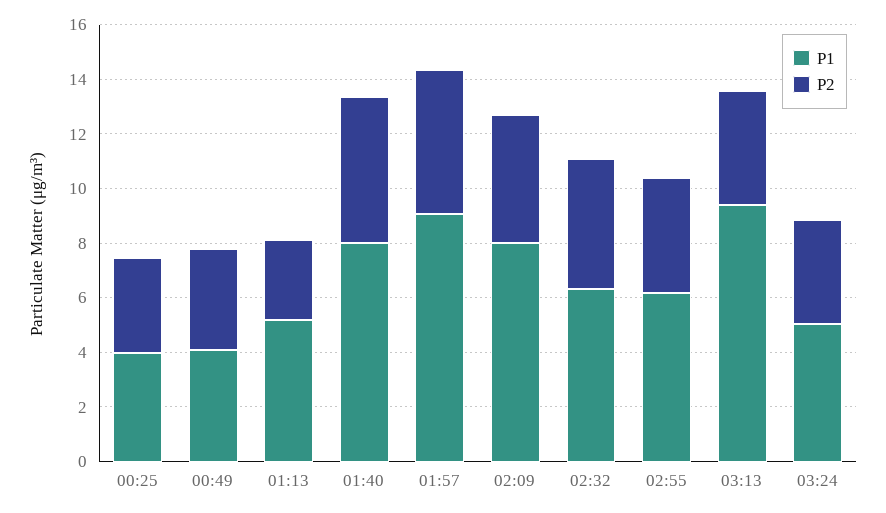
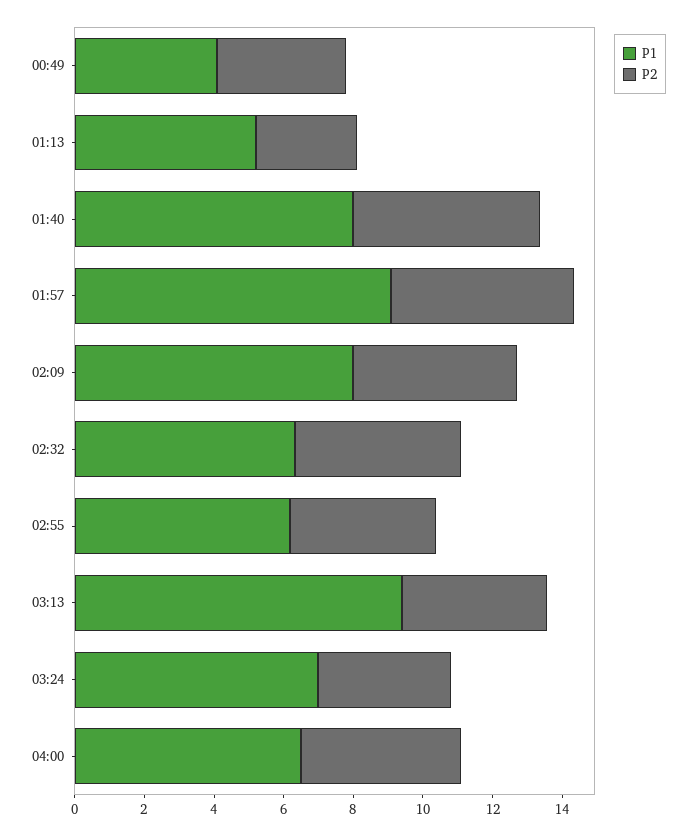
P1, 00:25: 4 -> none
P2, 00:25: 3.5 -> none
P1, 03:24: 5 -> 7
P1, 04:00: none -> 6.5
P2, 04:00: none -> 4.5

